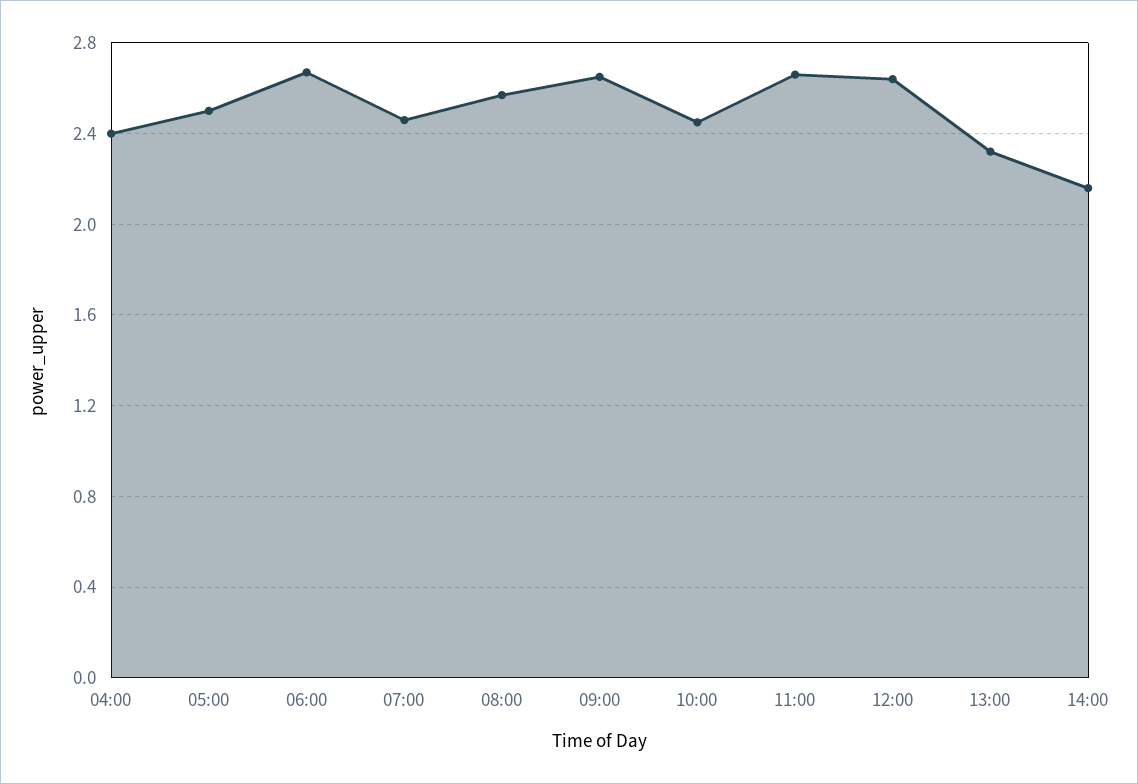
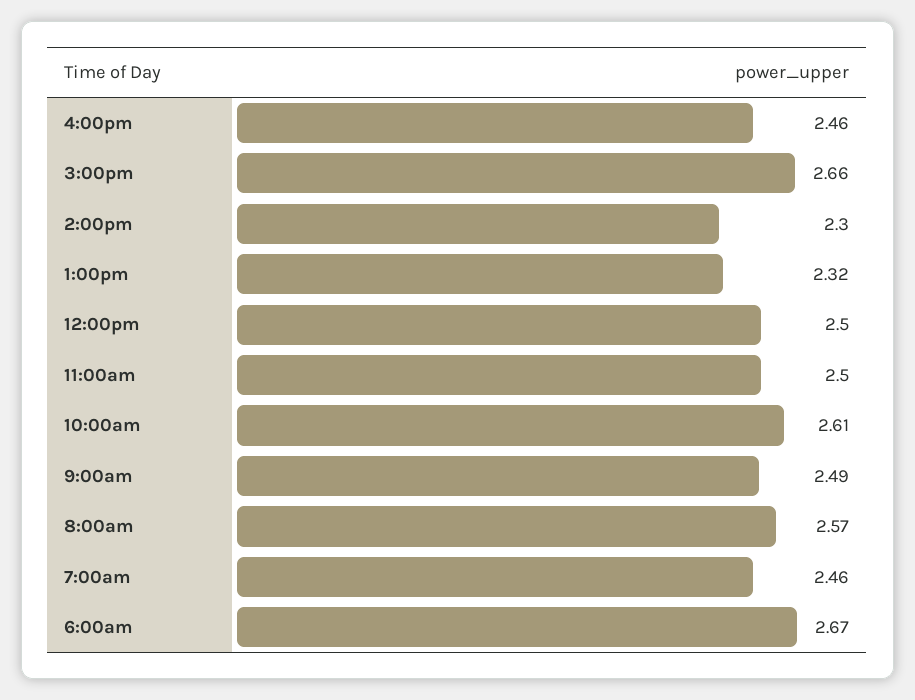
04:00: 2.4 -> none
05:00: 2.5 -> none
09:00: 2.65 -> 2.49
10:00: 2.45 -> 2.61
11:00: 2.65 -> 2.5
12:00: 2.65 -> 2.5
14:00: 2.15 -> 2.3
4:00pm: none -> 2.46
3:00pm: none -> 2.66

